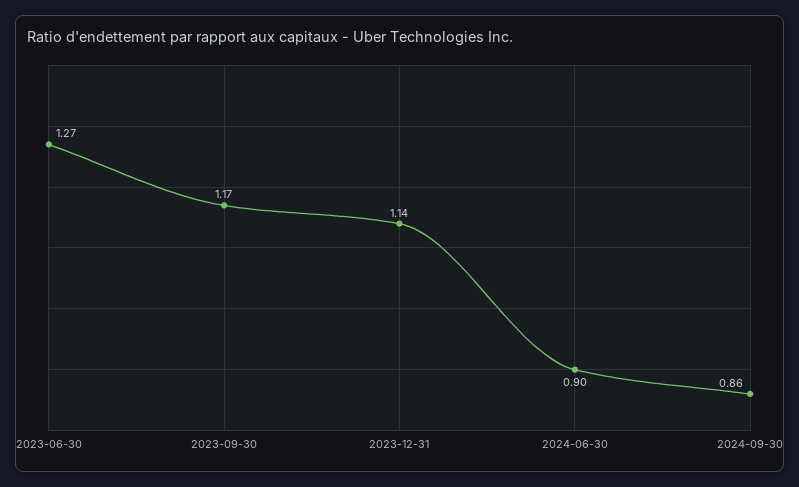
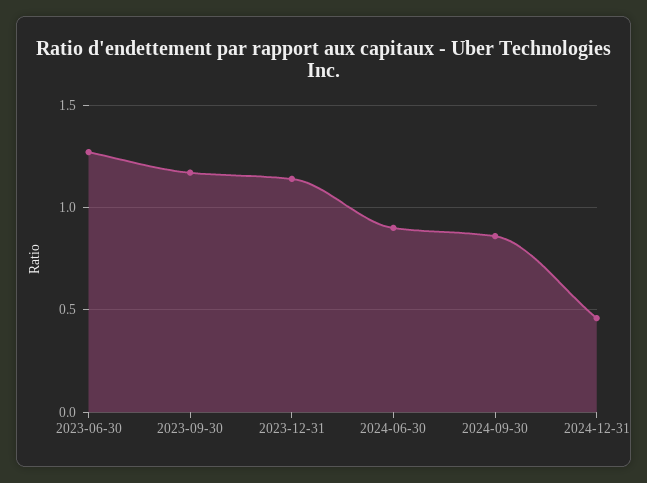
2024-12-31: none -> 0.45

